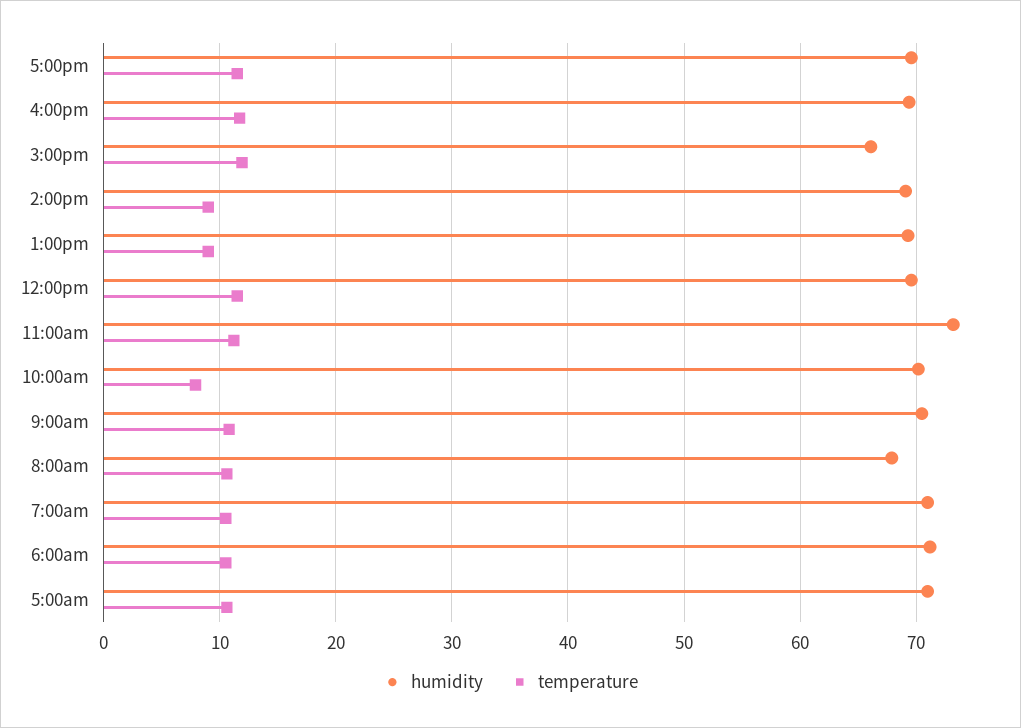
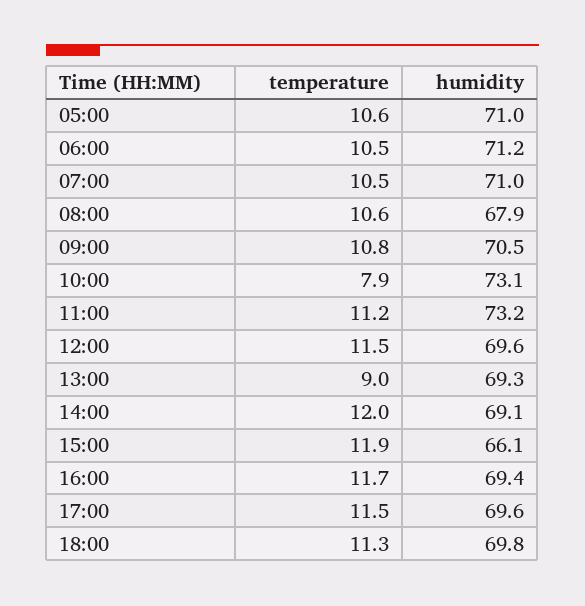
temperature, 2:00pm: 9 -> 12
humidity, 10:00am: 70 -> 73.1
temperature, 18:00: none -> 11.3
humidity, 18:00: none -> 69.8

